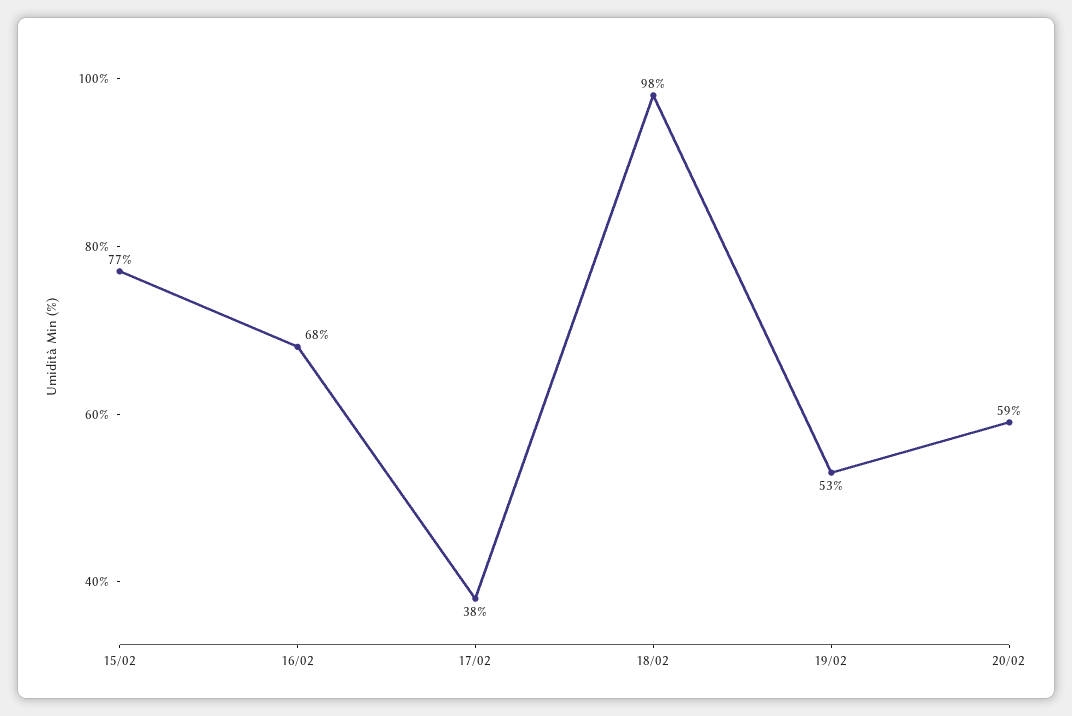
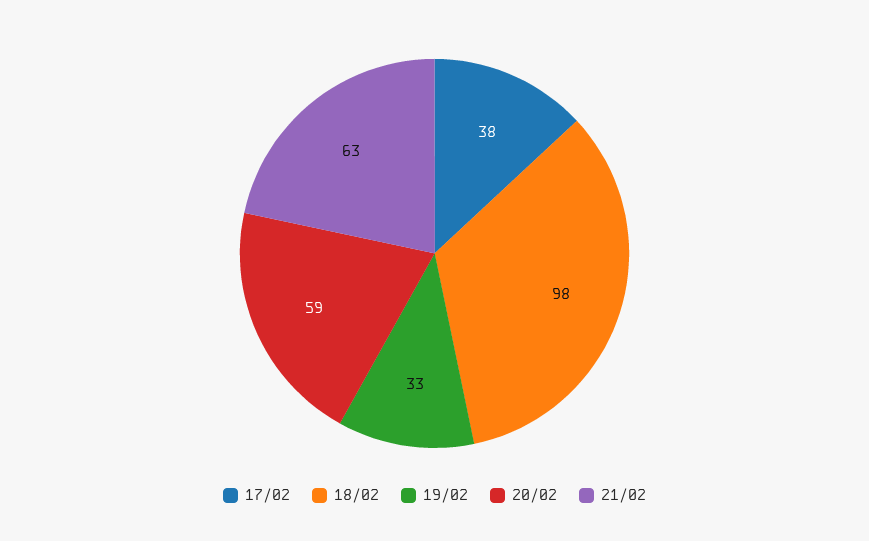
15/02: 77 -> none
16/02: 68 -> none
19/02: 53 -> 33
21/02: none -> 63

